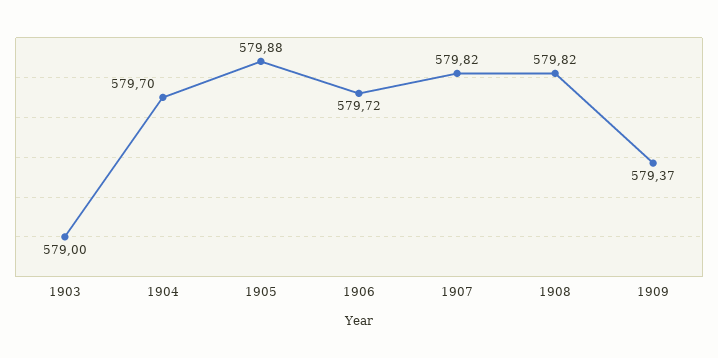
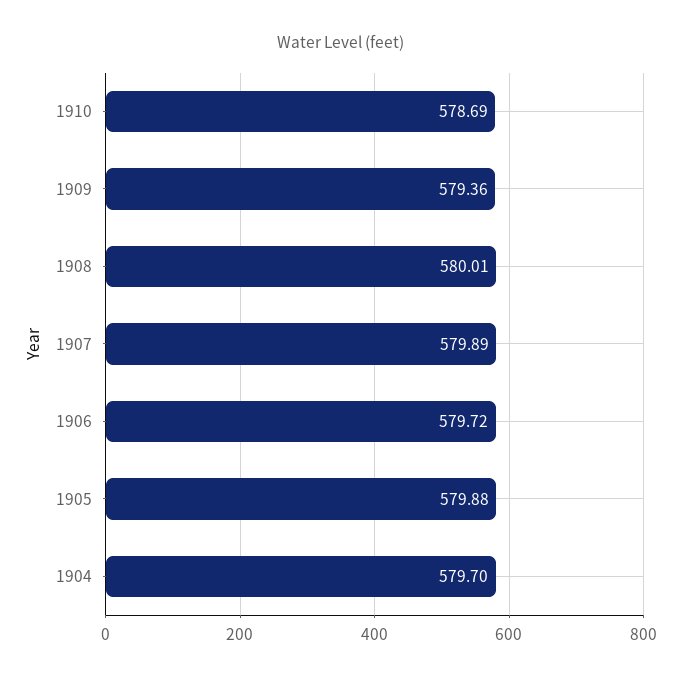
1903: 579 -> none
1907: 579.82 -> 579.89
1908: 579.82 -> 580.01
1909: 579.37 -> 579.36
1910: none -> 578.69

